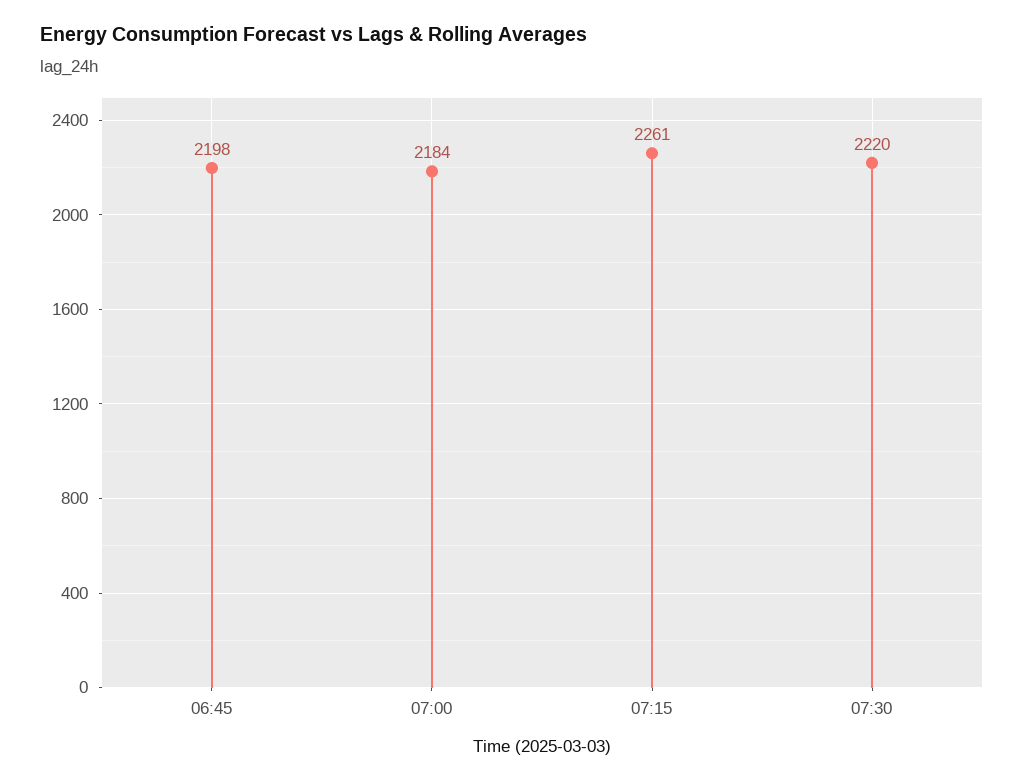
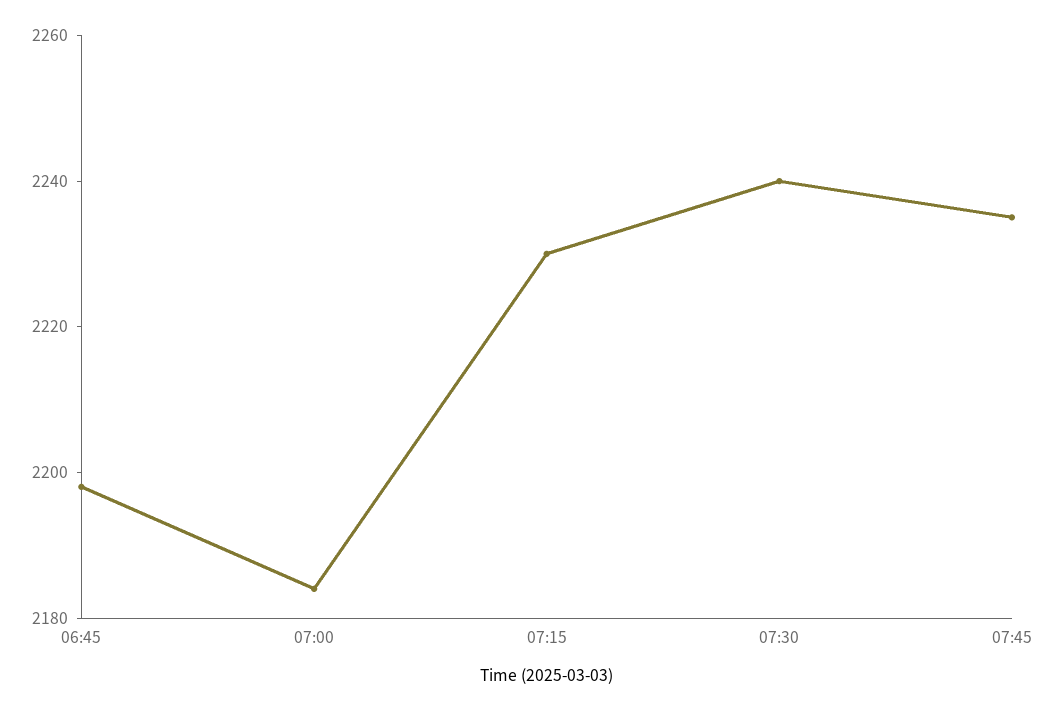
07:15: 2261 -> 2230
07:30: 2220 -> 2240
07:45: none -> 2235

